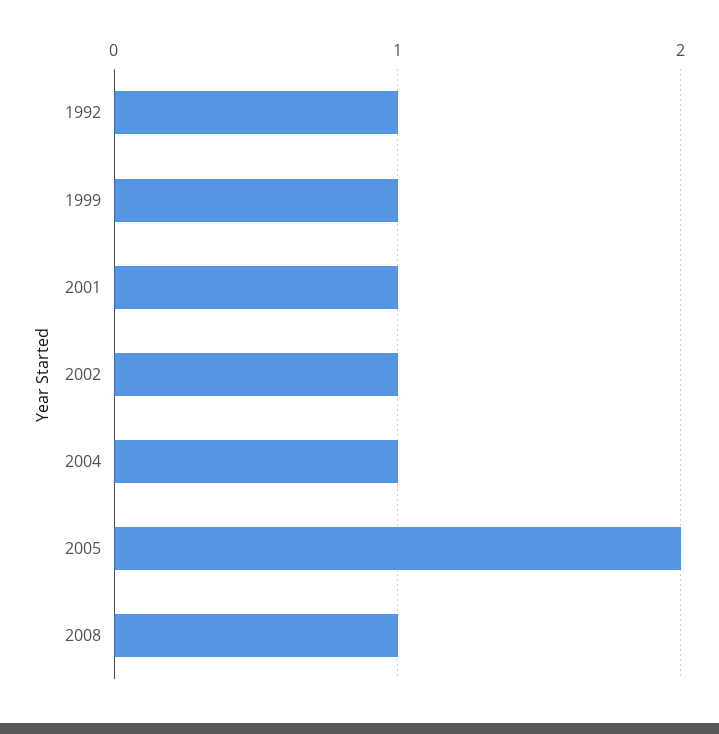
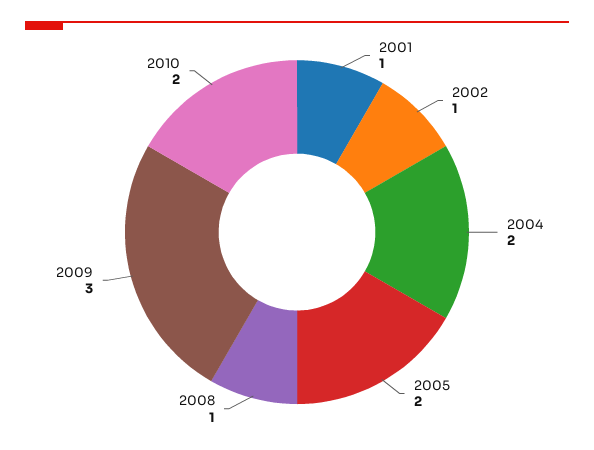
1992: 1 -> none
1999: 1 -> none
2004: 1 -> 2
2009: none -> 3
2010: none -> 2

